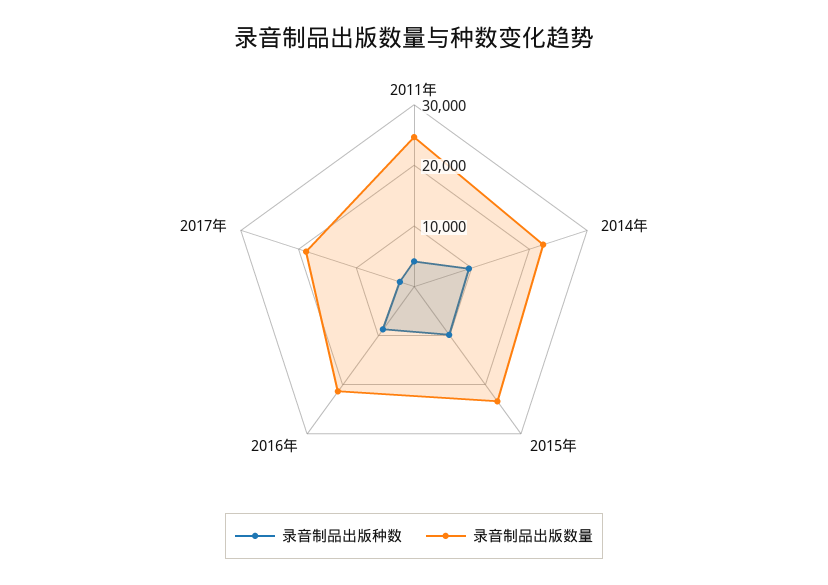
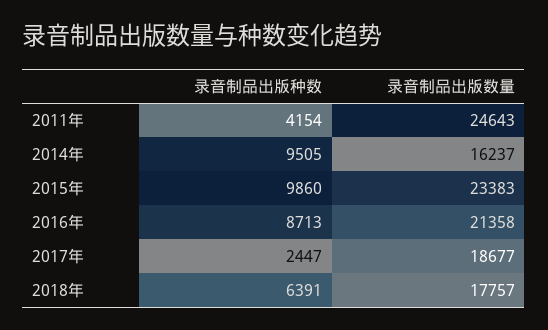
录音制品出版数量, 2014年: 22000 -> 16237
录音制品出版种数, 2018年: none -> 6391
录音制品出版数量, 2018年: none -> 17757

